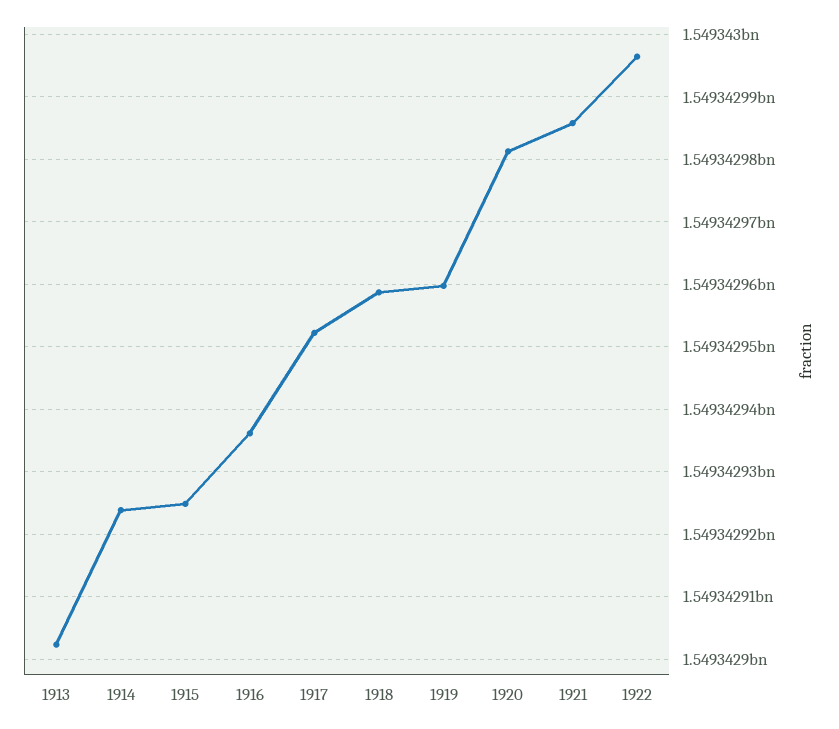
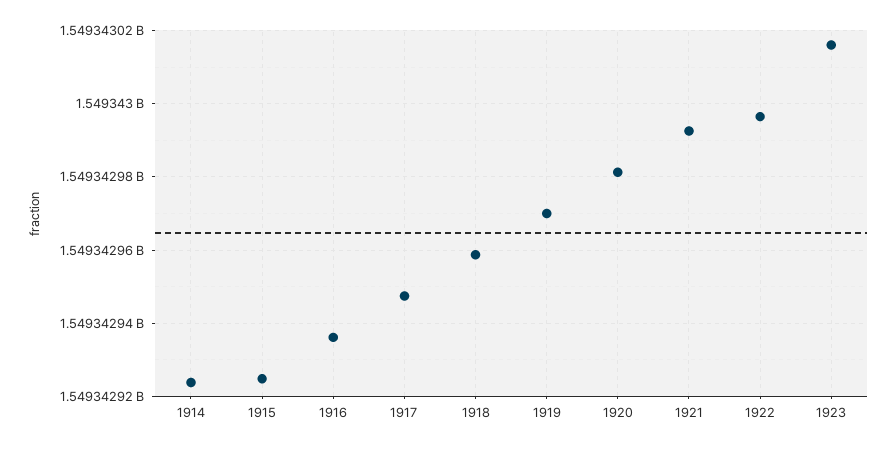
1913: 1549342902 -> none
1917: 1549342952 -> 1549342948
1919: 1549342960 -> 1549342970
1921: 1549342986 -> 1549342992
1923: none -> 1549343016

